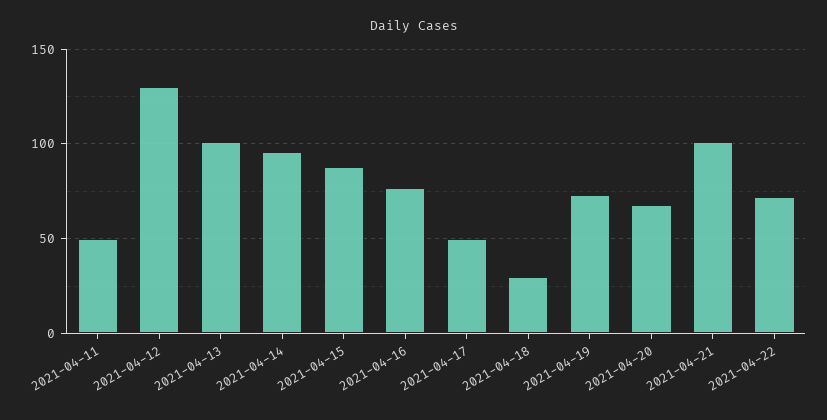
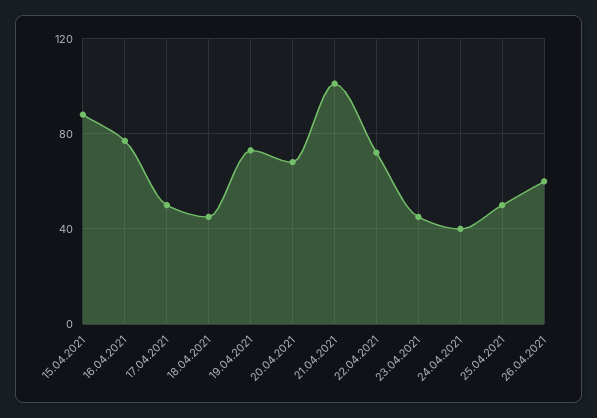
2021-04-11: 50 -> none
2021-04-12: 130 -> none
2021-04-13: 100 -> none
2021-04-14: 95 -> none
2021-04-18: 30 -> 45
23.04.2021: none -> 45
24.04.2021: none -> 40
25.04.2021: none -> 50
26.04.2021: none -> 60

